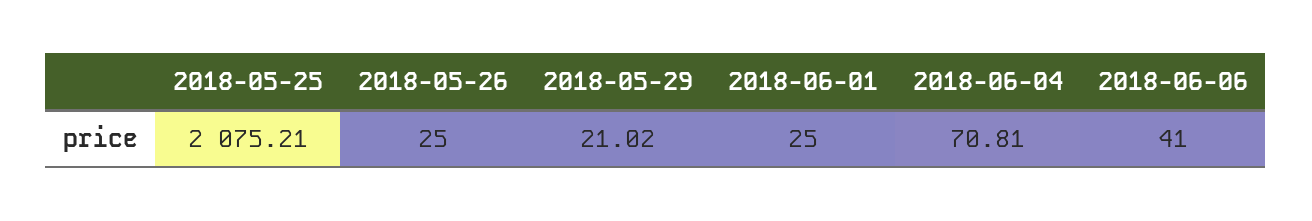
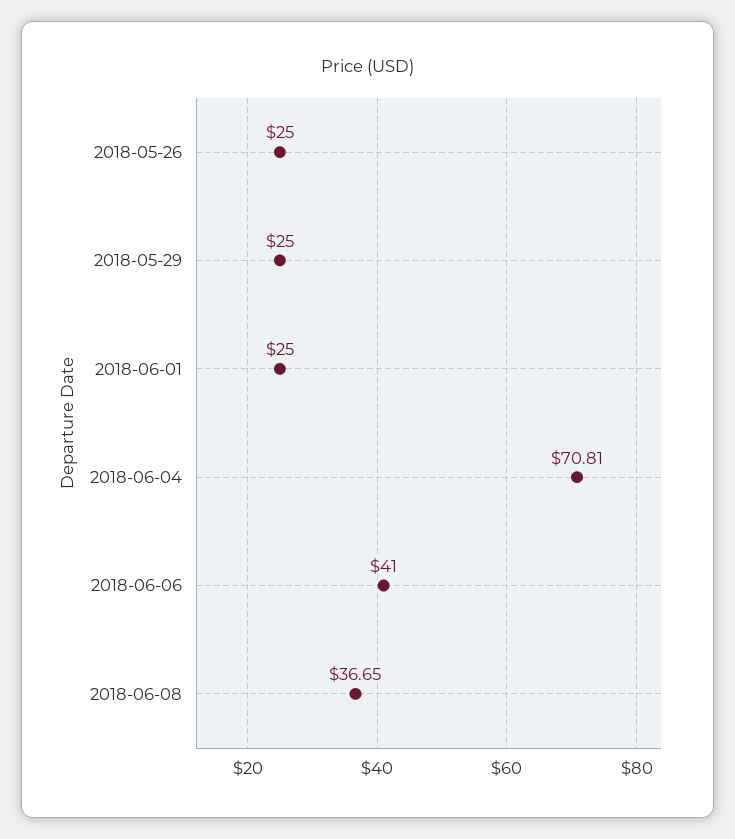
2018-05-25: 2075.21 -> none
2018-05-29: 21.02 -> 25
2018-06-08: none -> 36.65

